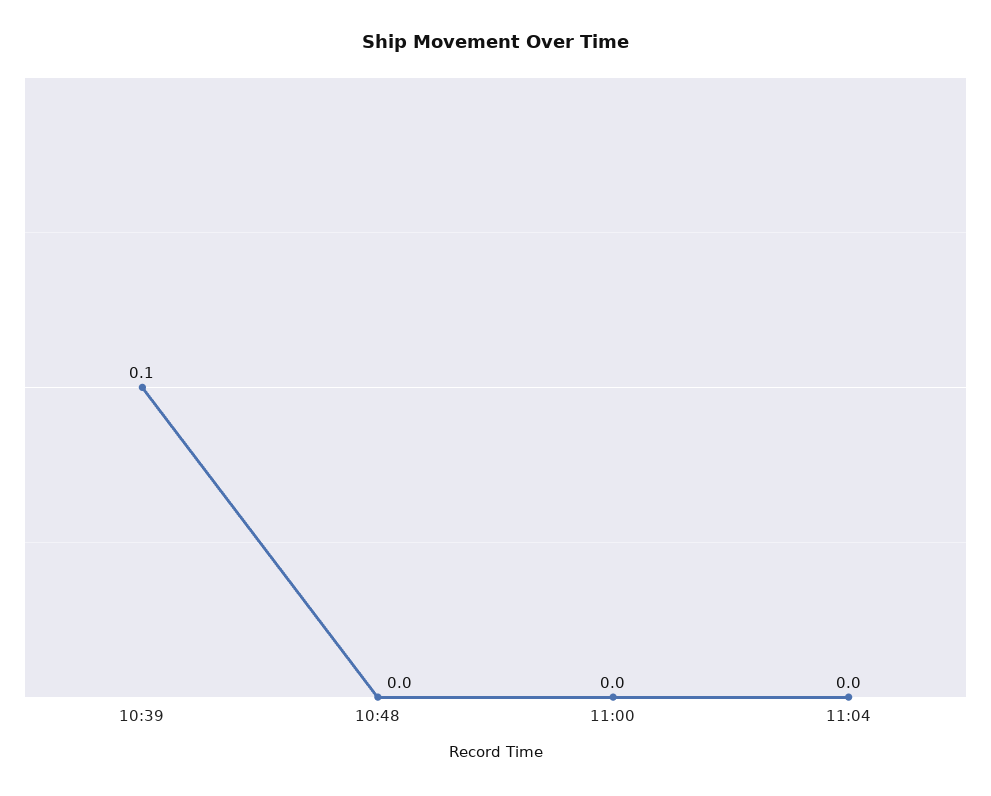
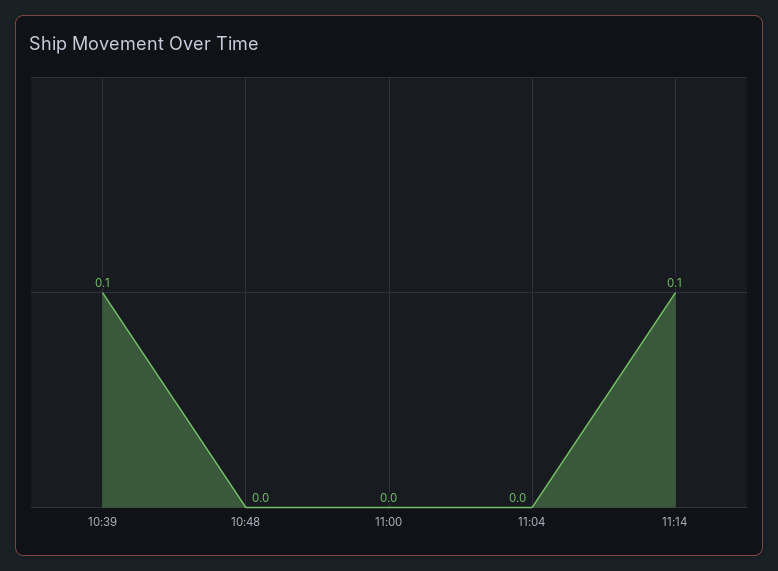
11:14: none -> 0.1

